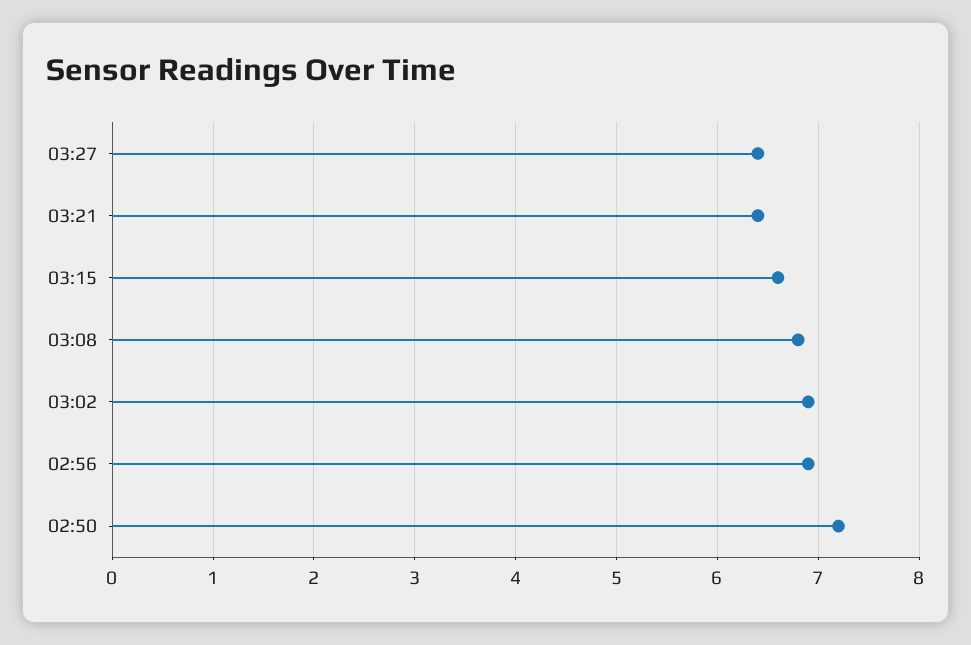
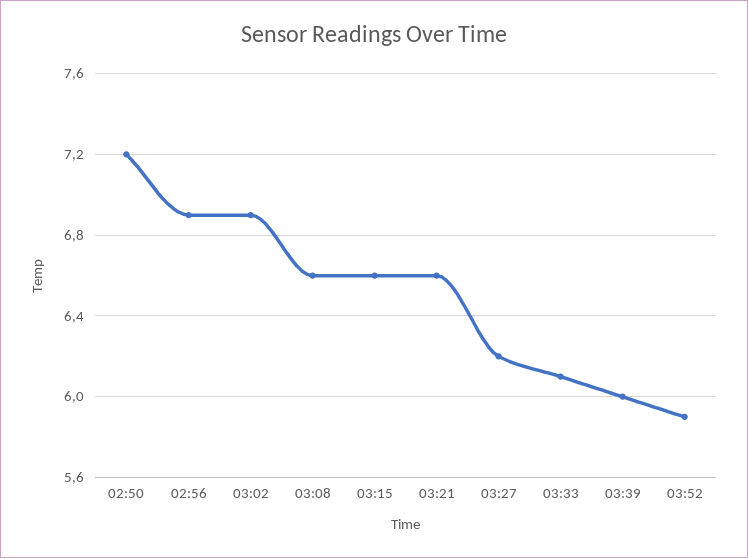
03:27: 6.4 -> 6.2
03:21: 6.4 -> 6.6
03:08: 6.8 -> 6.6
03:33: none -> 6.1
03:39: none -> 6
03:52: none -> 5.9

